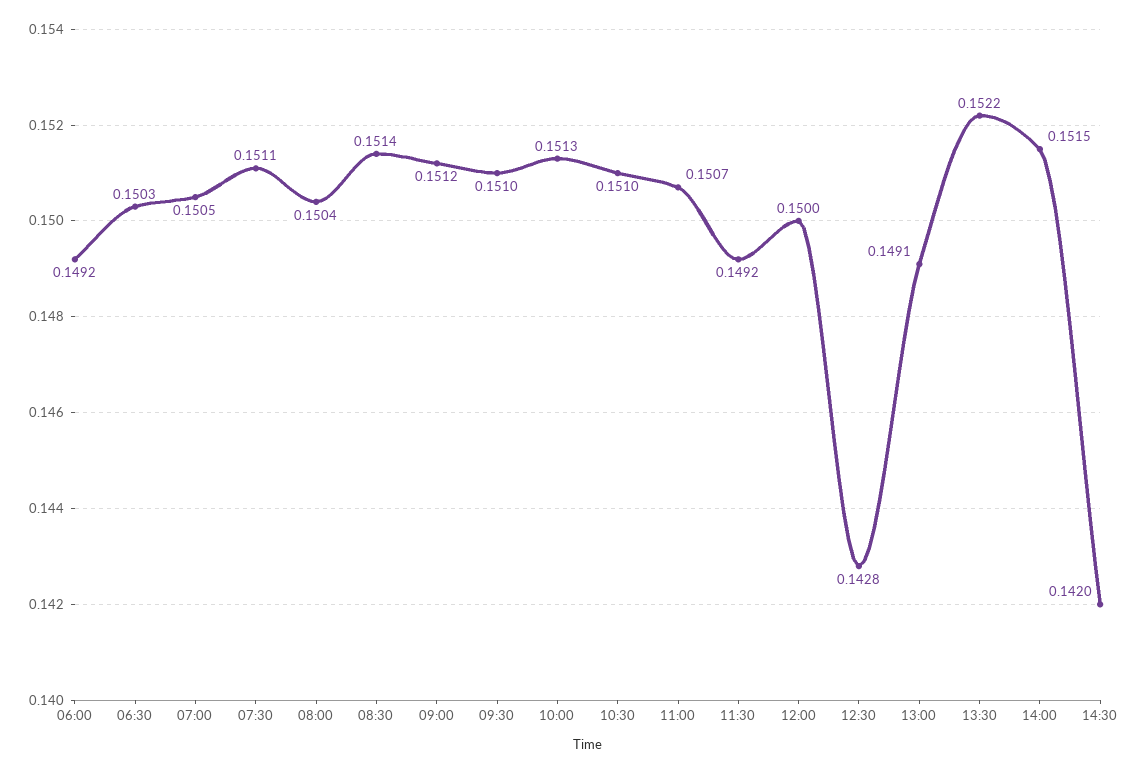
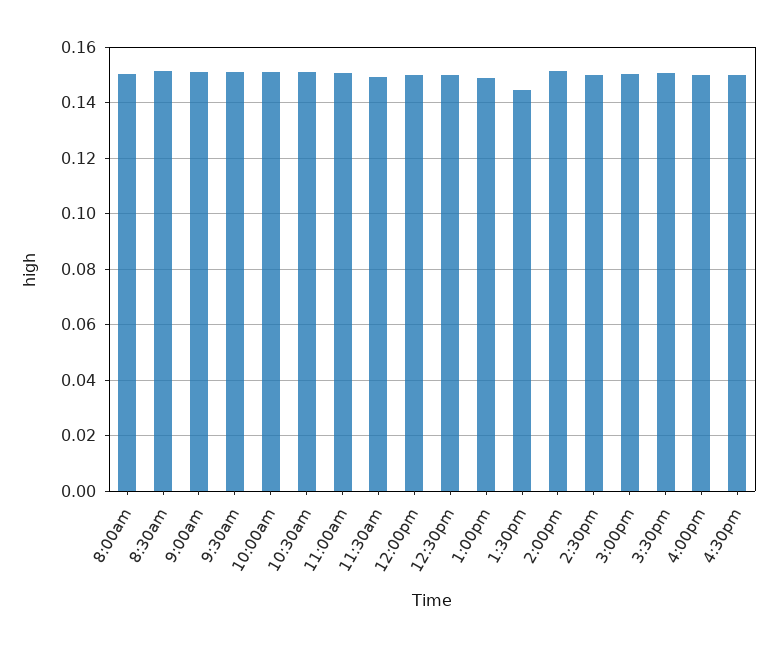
06:00: 0.1492 -> none
06:30: 0.1503 -> none
07:00: 0.1505 -> none
07:30: 0.1511 -> none
12:30: 0.1428 -> 0.15
13:30: 0.1522 -> 0.145
14:30: 0.142 -> 0.15
3:00pm: none -> 0.15
3:30pm: none -> 0.15
4:00pm: none -> 0.15
4:30pm: none -> 0.15

